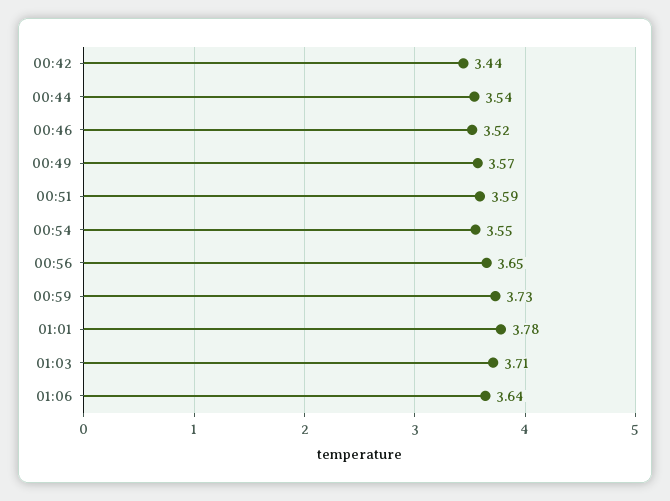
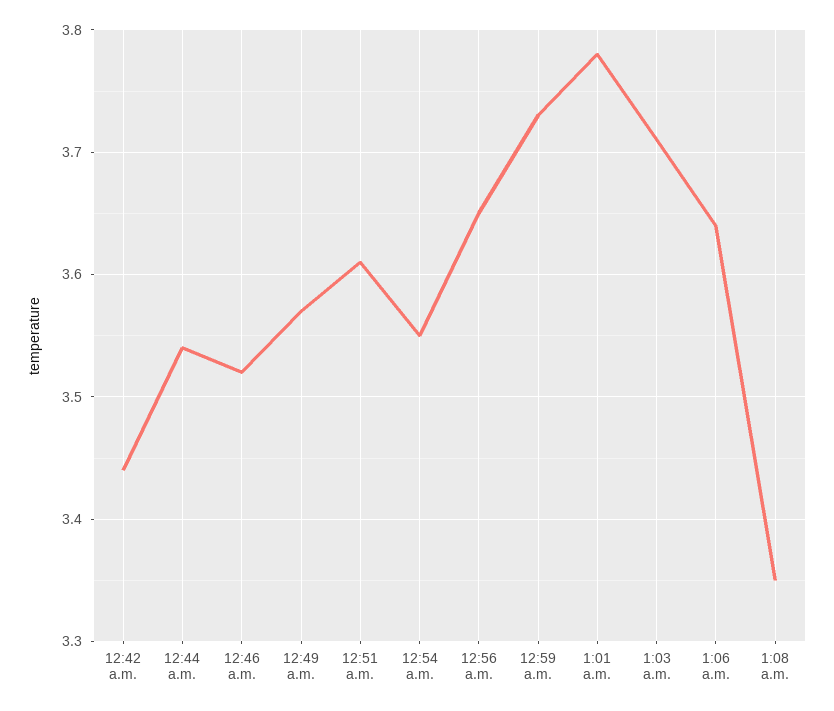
00:51: 3.59 -> 3.61
1:08 a.m.: none -> 3.35

